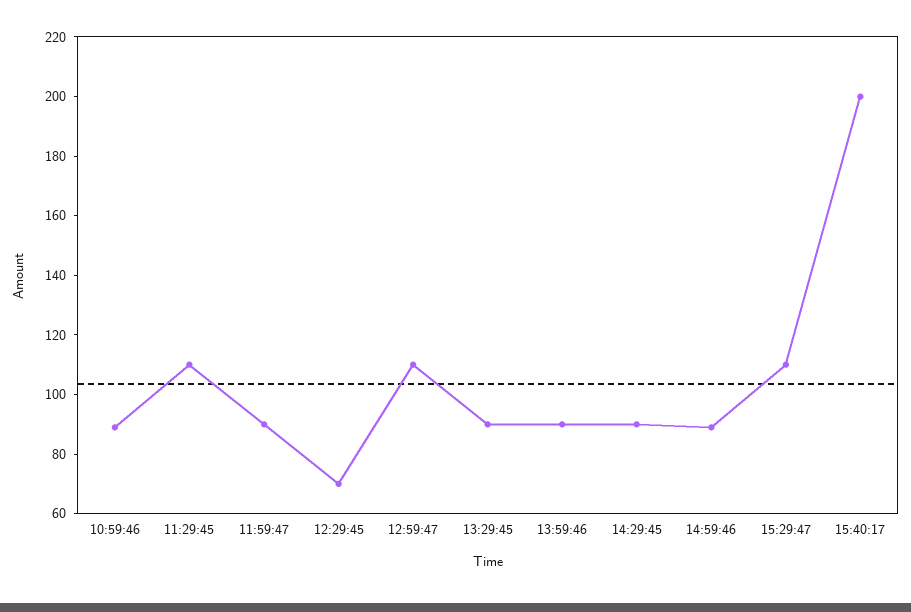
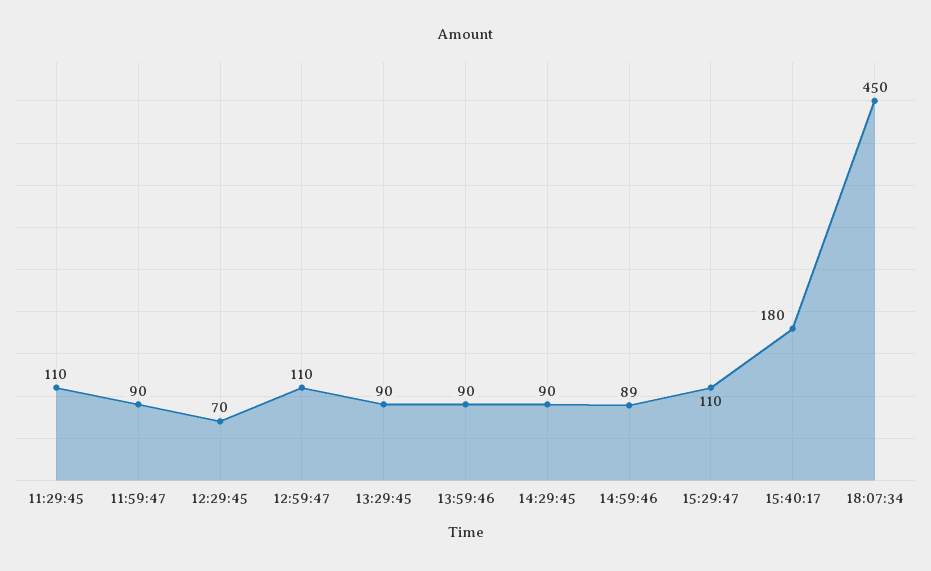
10:59:46: 90 -> none
15:40:17: 200 -> 180
18:07:34: none -> 450

